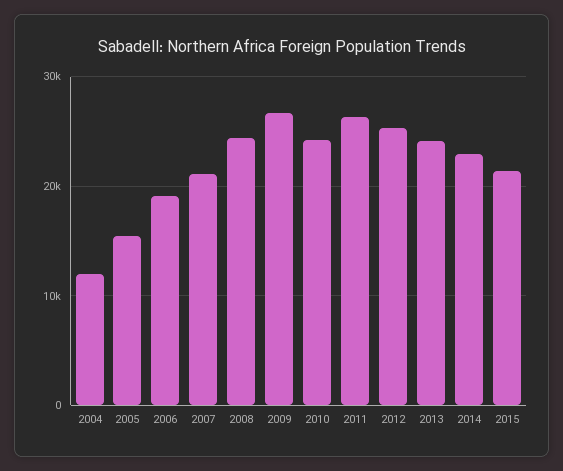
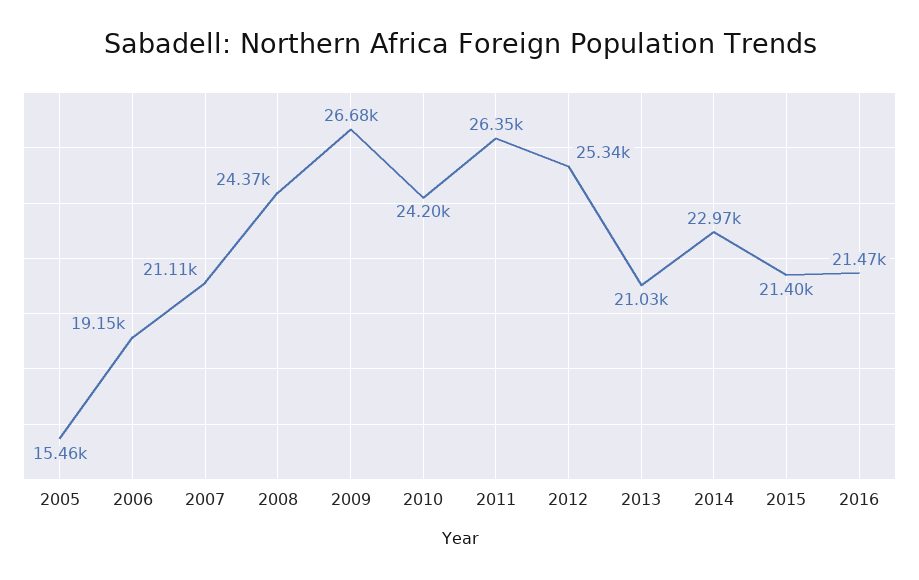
2004: 12000 -> none
2013: 24000 -> 21030
2016: none -> 21470

